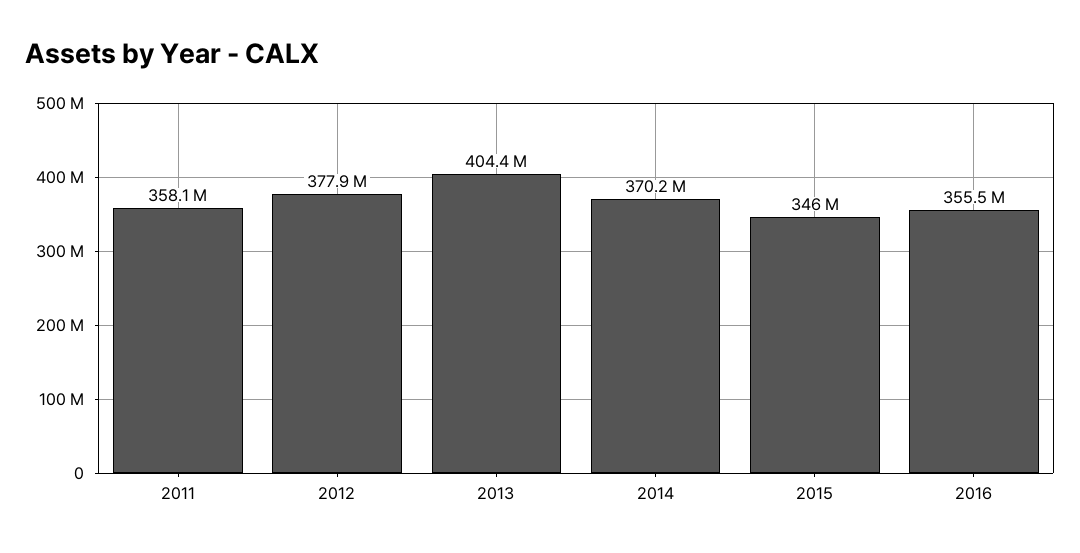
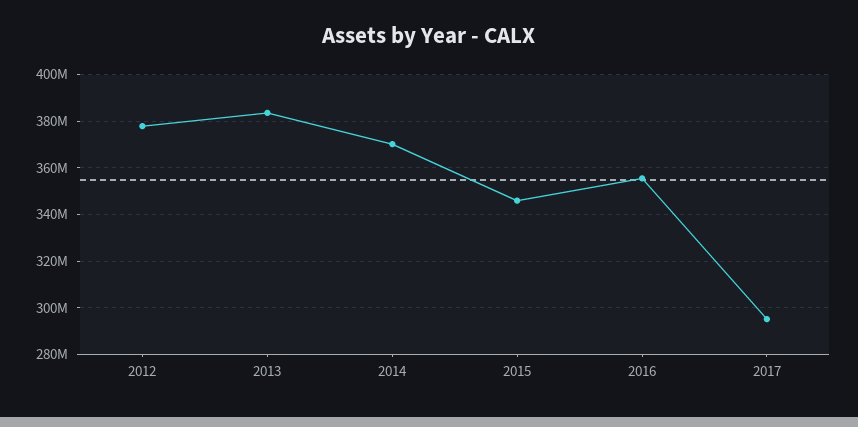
2011: 358100000 -> none
2013: 404400000 -> 385000000
2017: none -> 295000000

